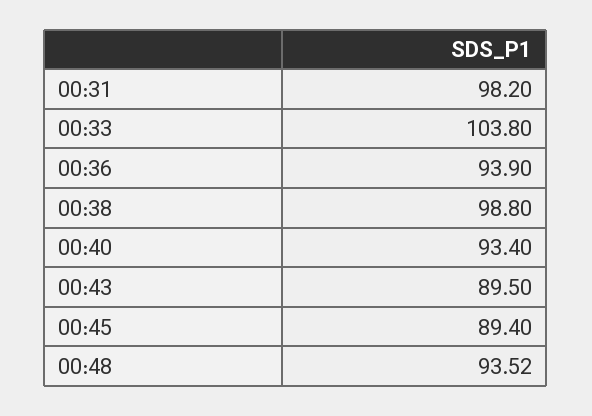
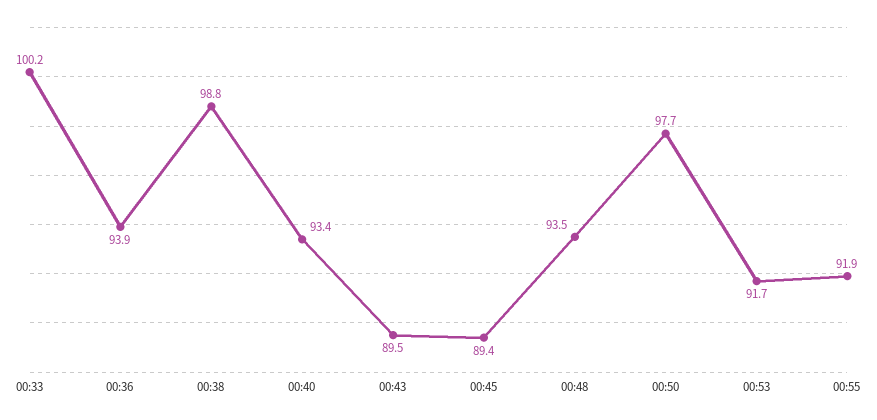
00:31: 98.2 -> none
00:33: 103.8 -> 100.2
00:50: none -> 97.7
00:53: none -> 91.7
00:55: none -> 91.9

